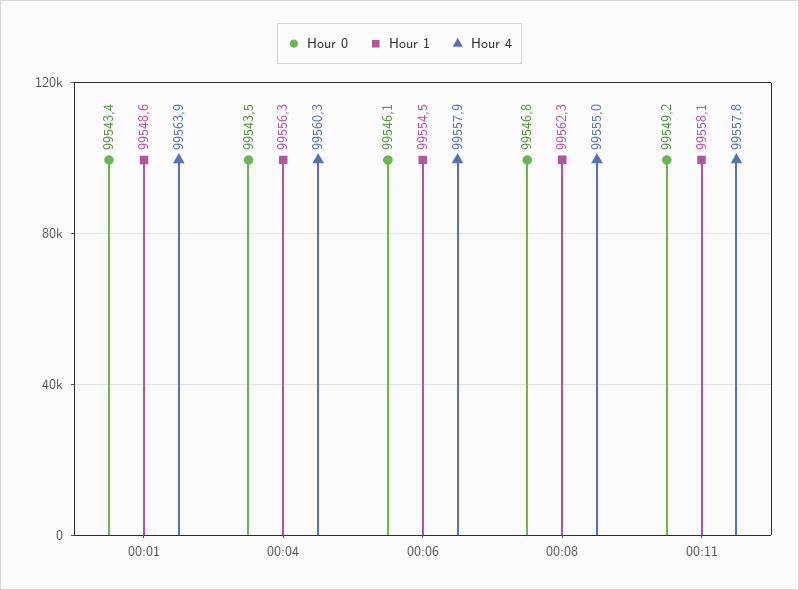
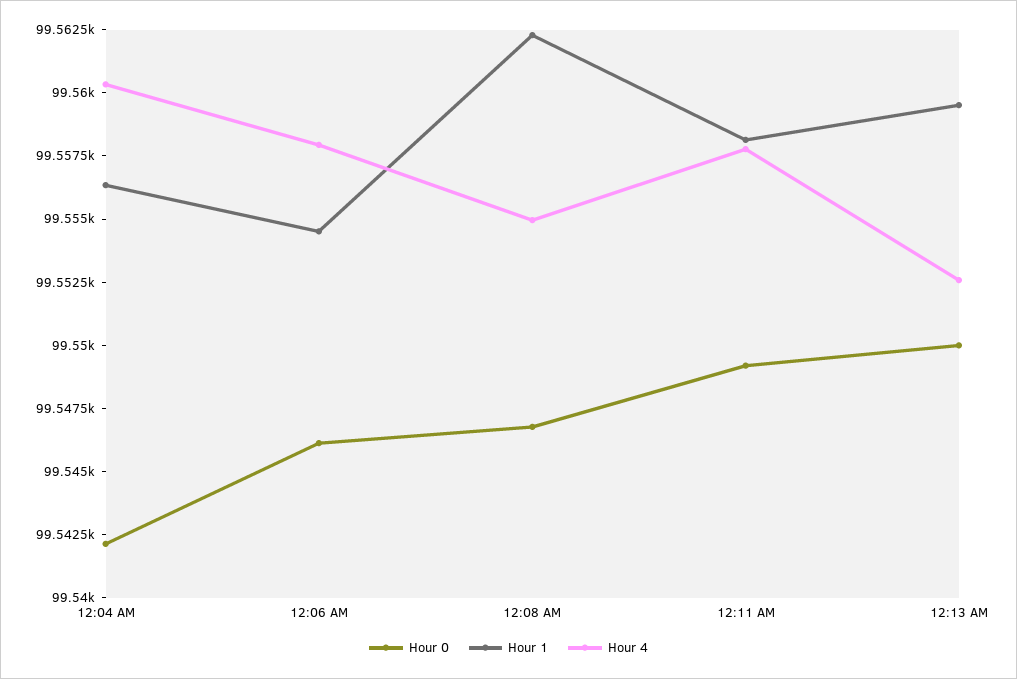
Hour 0, 00:01: 99543.4 -> none
Hour 1, 00:01: 99548.6 -> none
Hour 4, 00:01: 99563.9 -> none
Hour 0, 00:04: 99543.5 -> 99542
Hour 0, 12:13 AM: none -> 99550
Hour 1, 12:13 AM: none -> 99559.5
Hour 4, 12:13 AM: none -> 99552.5

